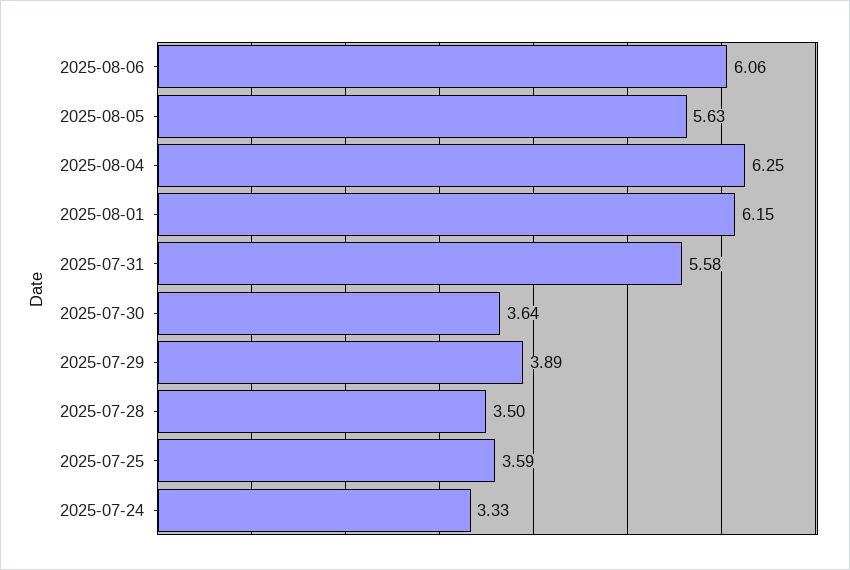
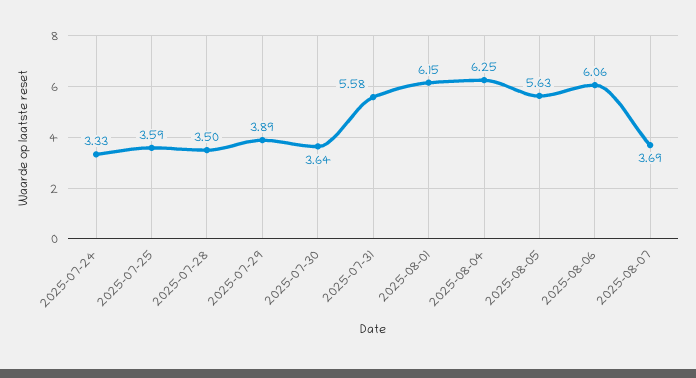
2025-08-07: none -> 3.69

